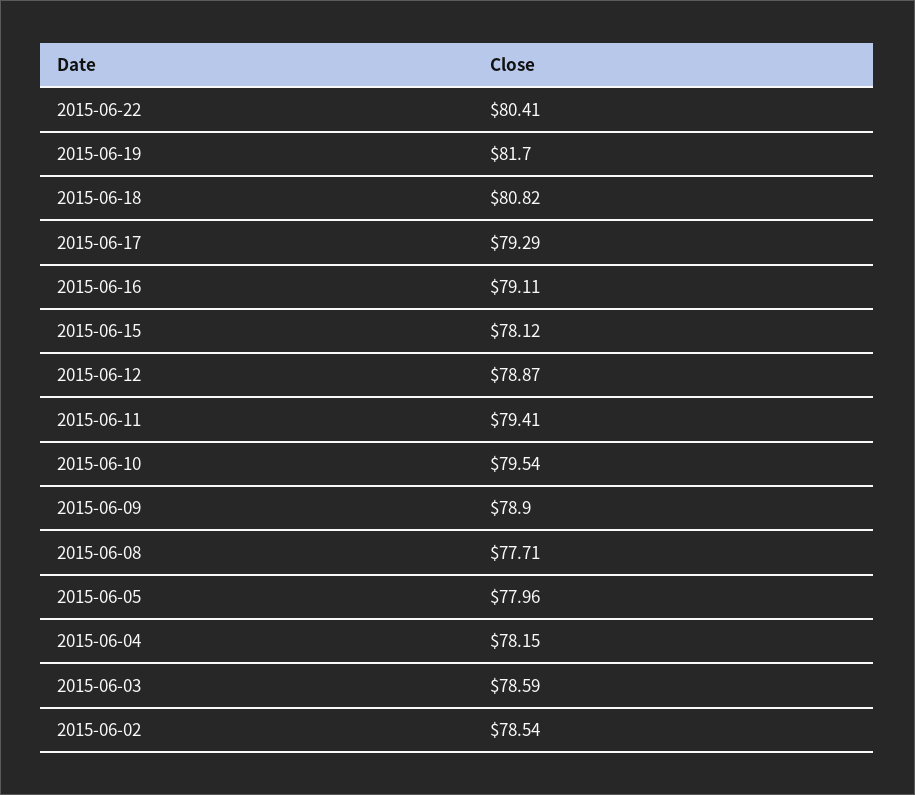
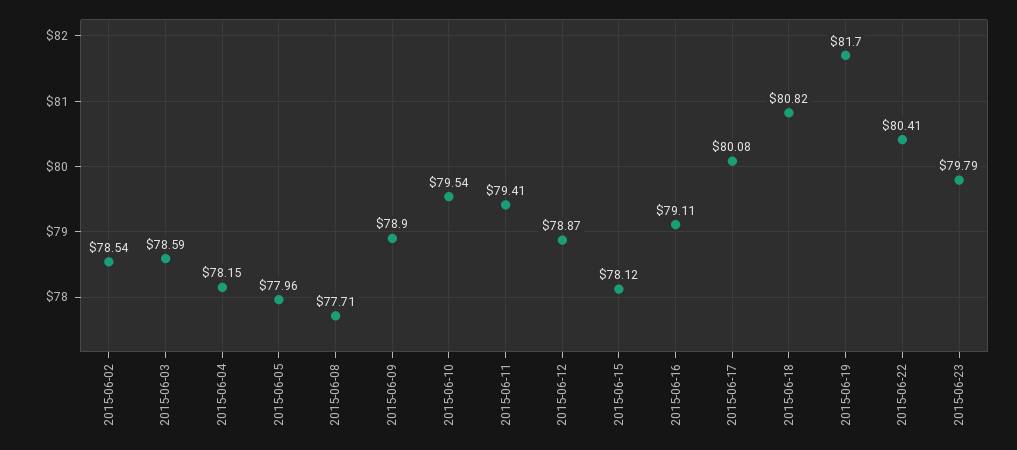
2015-06-17: 79.29 -> 80.08
2015-06-23: none -> 79.79

